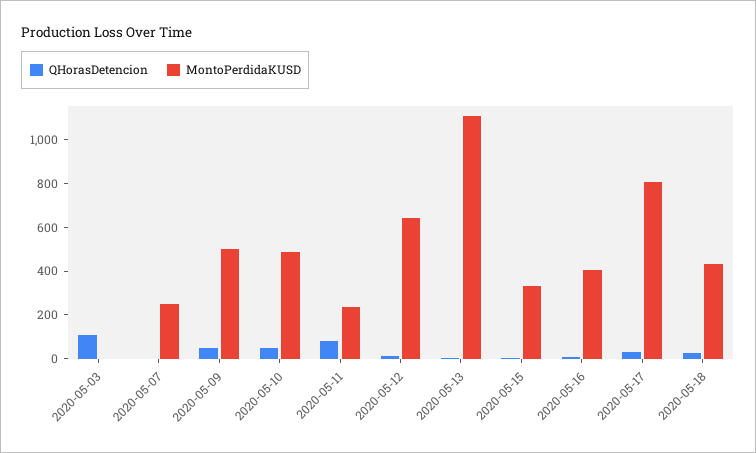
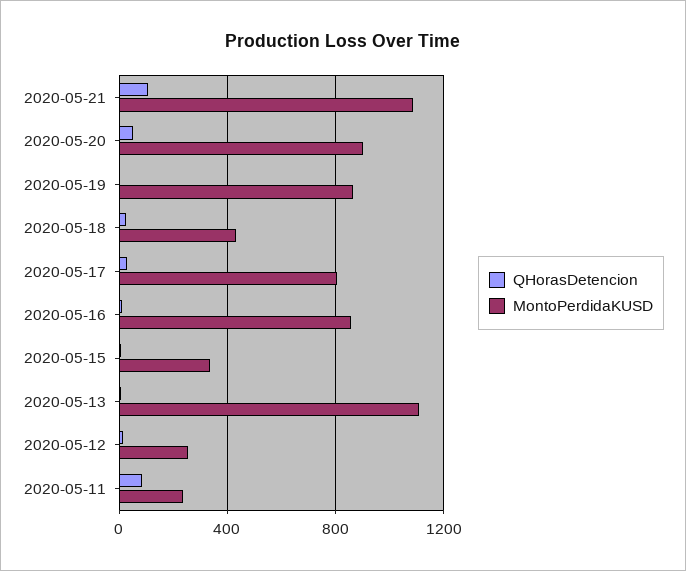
QHorasDetencion, 2020-05-03: 100 -> none
MontoPerdidaKUSD, 2020-05-03: 0 -> none
QHorasDetencion, 2020-05-07: 0 -> none
MontoPerdidaKUSD, 2020-05-07: 250 -> none
QHorasDetencion, 2020-05-09: 50 -> none
MontoPerdidaKUSD, 2020-05-09: 500 -> none
QHorasDetencion, 2020-05-10: 50 -> none
MontoPerdidaKUSD, 2020-05-10: 500 -> none
MontoPerdidaKUSD, 2020-05-12: 650 -> 250
MontoPerdidaKUSD, 2020-05-16: 400 -> 850
QHorasDetencion, 2020-05-21: none -> 100
MontoPerdidaKUSD, 2020-05-21: none -> 1100
QHorasDetencion, 2020-05-20: none -> 50
MontoPerdidaKUSD, 2020-05-20: none -> 900
QHorasDetencion, 2020-05-19: none -> 0
MontoPerdidaKUSD, 2020-05-19: none -> 850

